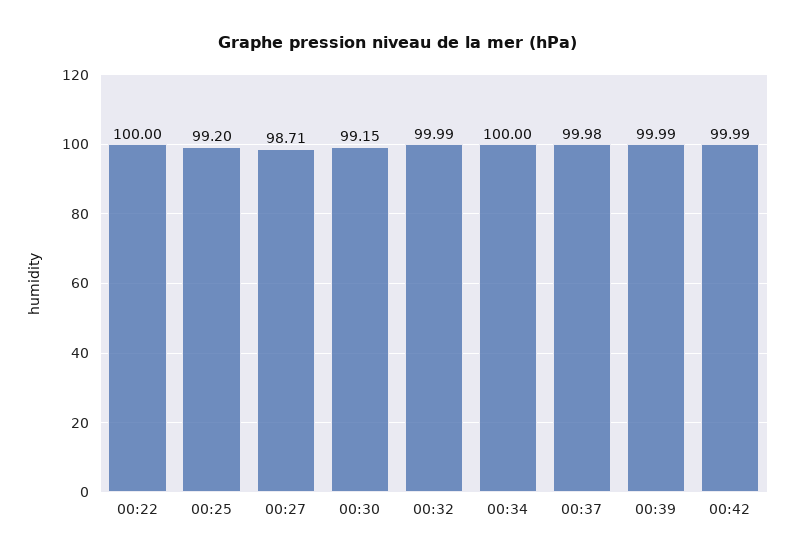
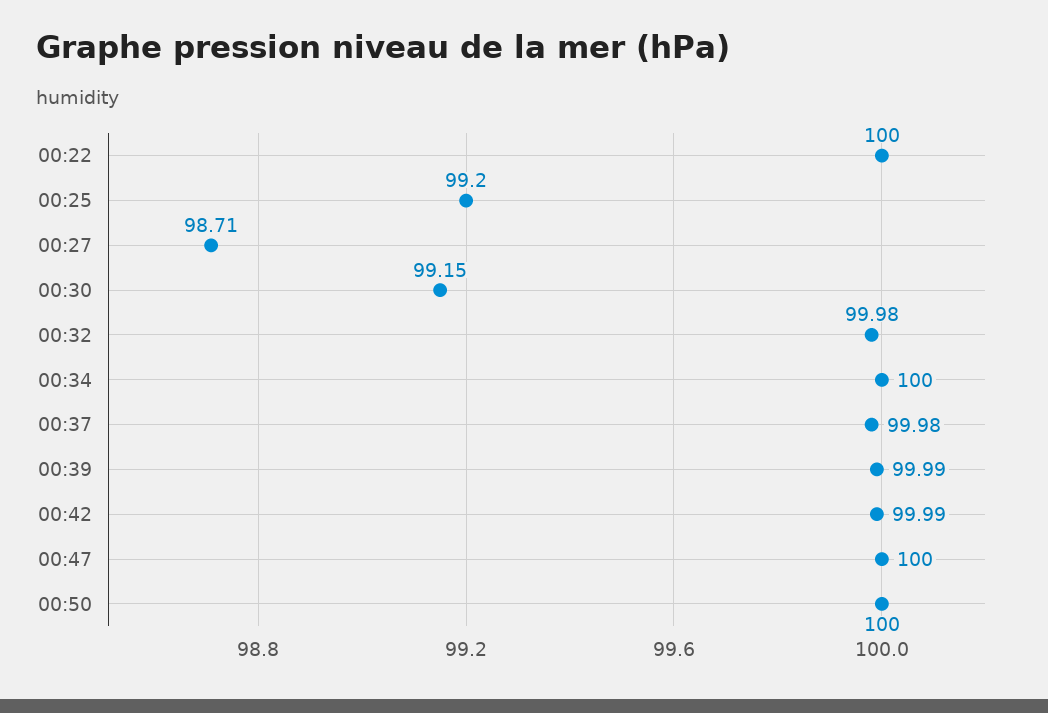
00:32: 99.99 -> 99.98
00:47: none -> 100
00:50: none -> 100

